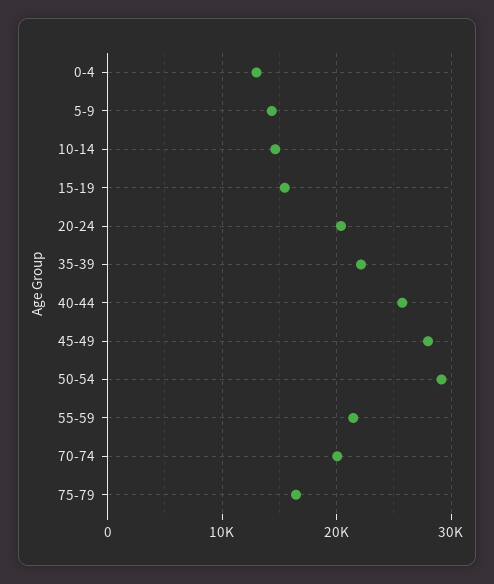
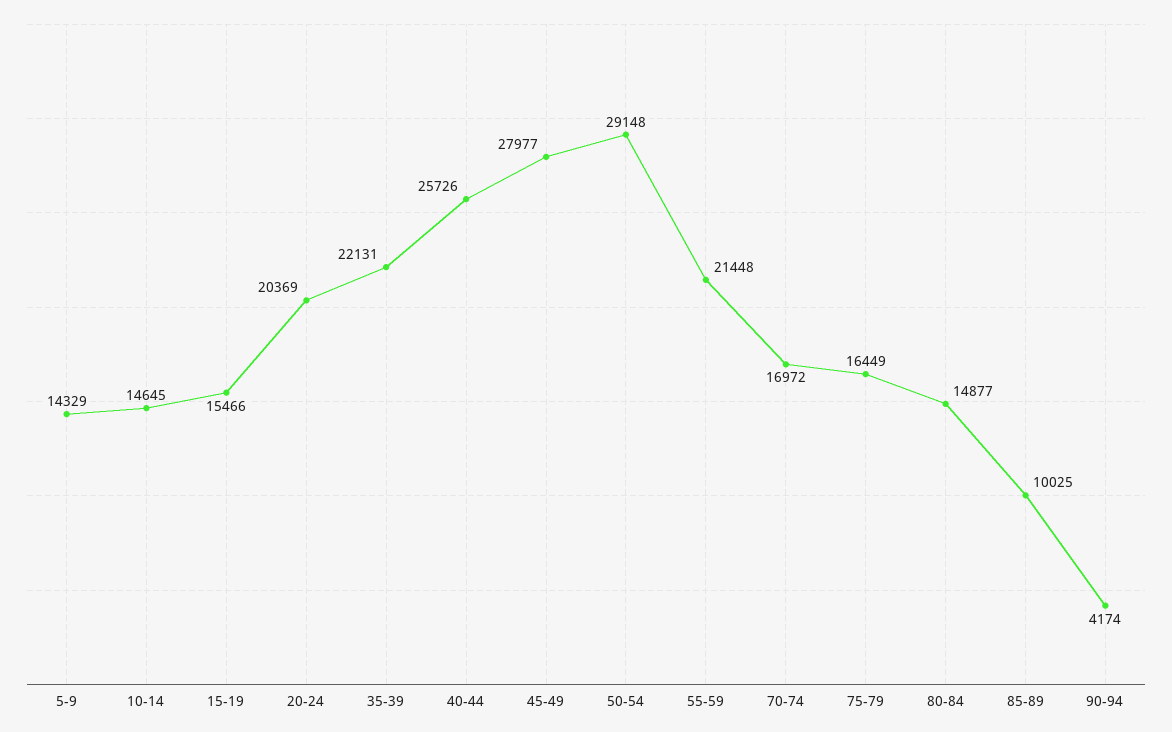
0-4: 13000 -> none
70-74: 20000 -> 16972
80-84: none -> 14877
85-89: none -> 10025
90-94: none -> 4174

